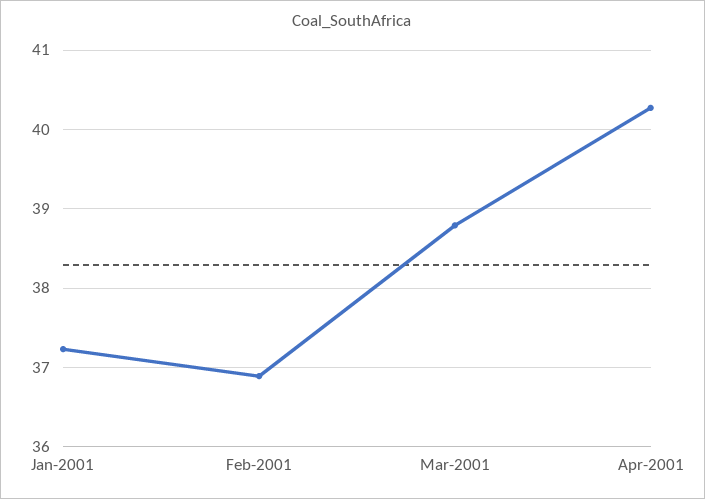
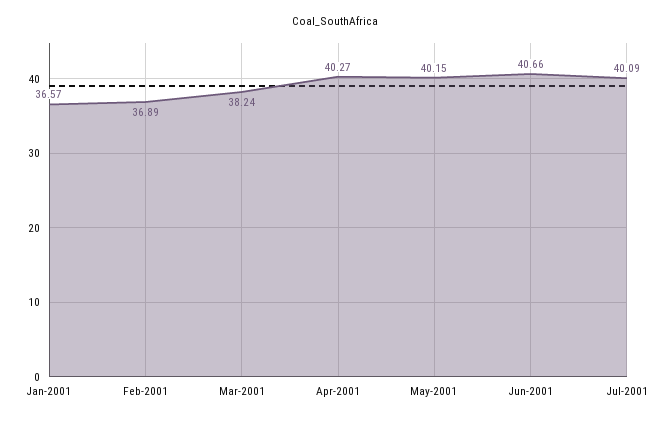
Jan-2001: 37.2 -> 36.57
Mar-2001: 38.8 -> 38.24
May-2001: none -> 40.15
Jun-2001: none -> 40.66
Jul-2001: none -> 40.09

